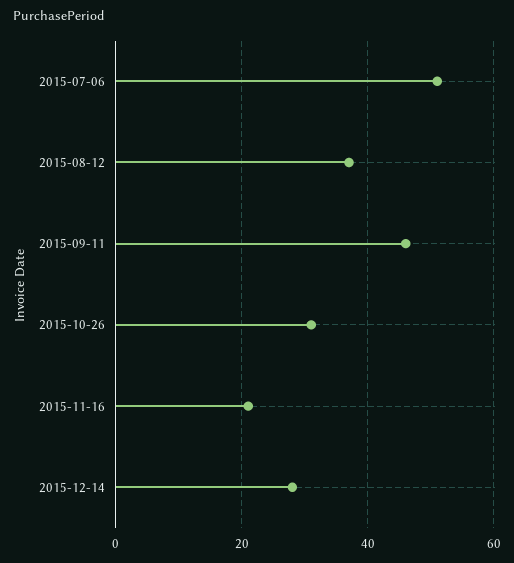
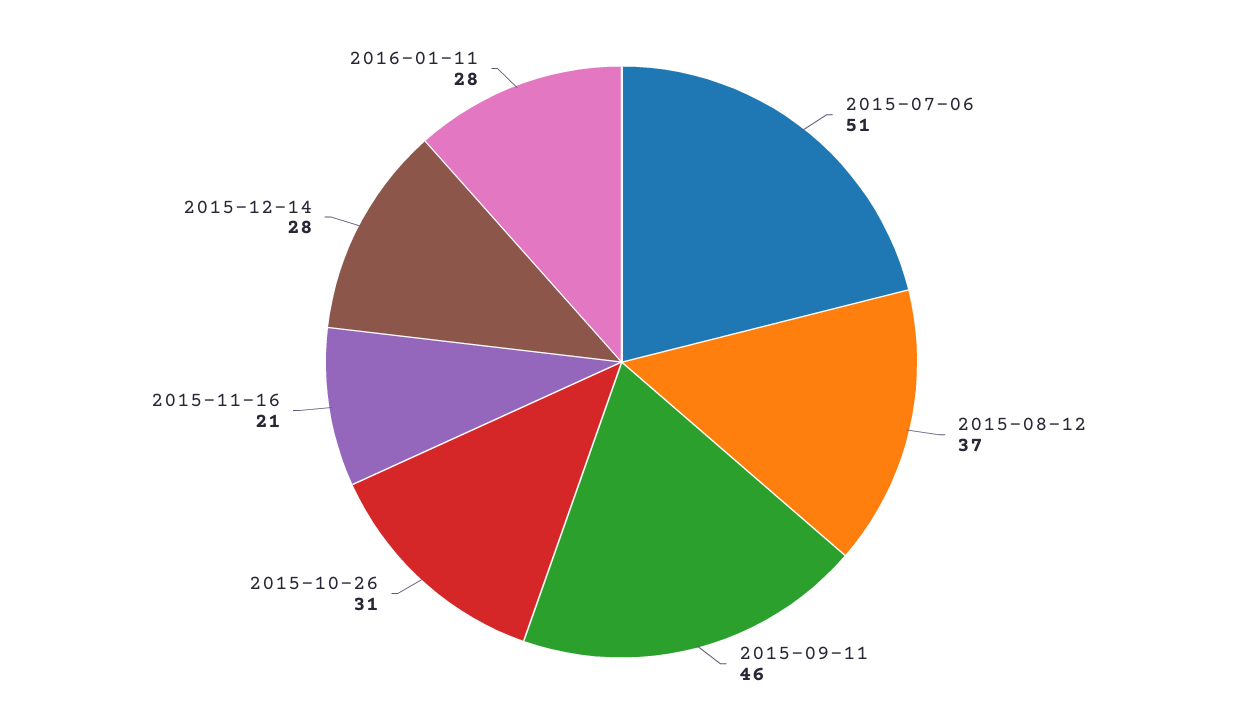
2016-01-11: none -> 28

